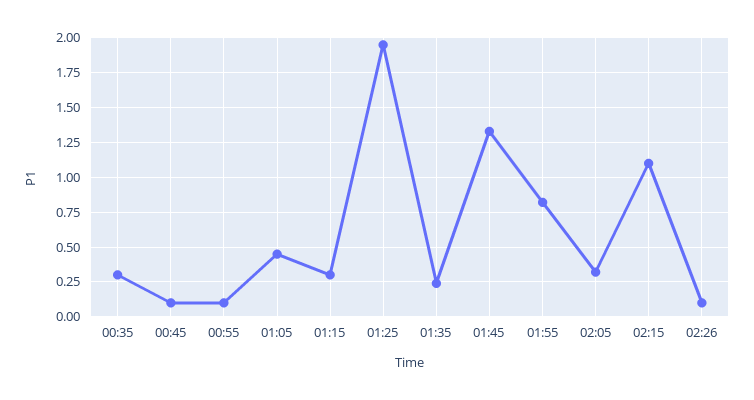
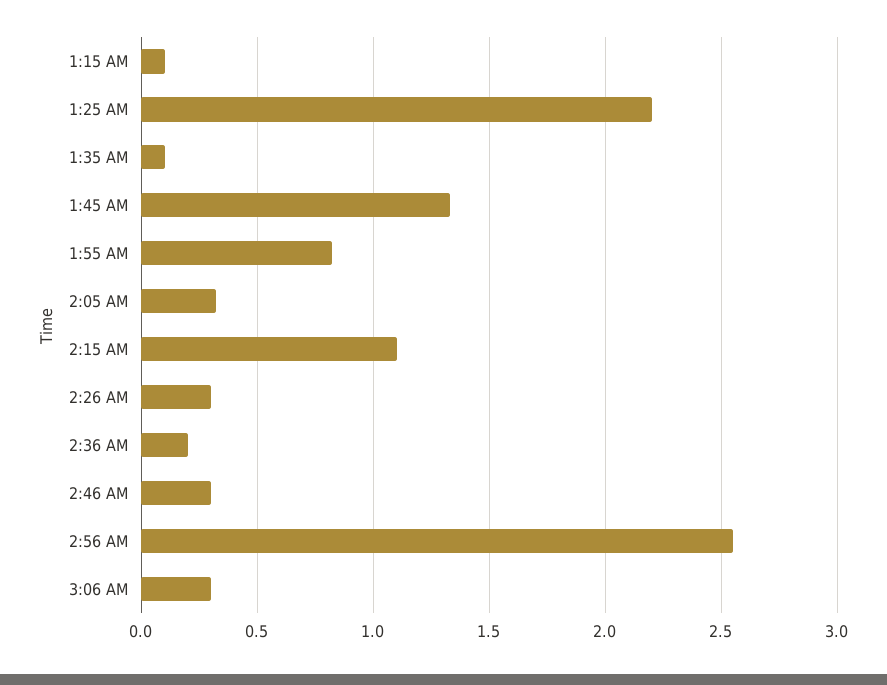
00:35: 0.3 -> none
00:45: 0.1 -> none
00:55: 0.1 -> none
01:05: 0.45 -> none
01:15: 0.3 -> 0.1
01:25: 1.95 -> 2.2
01:35: 0.25 -> 0.1
02:26: 0.1 -> 0.3
2:36 AM: none -> 0.2
2:46 AM: none -> 0.3
2:56 AM: none -> 2.55
3:06 AM: none -> 0.3

